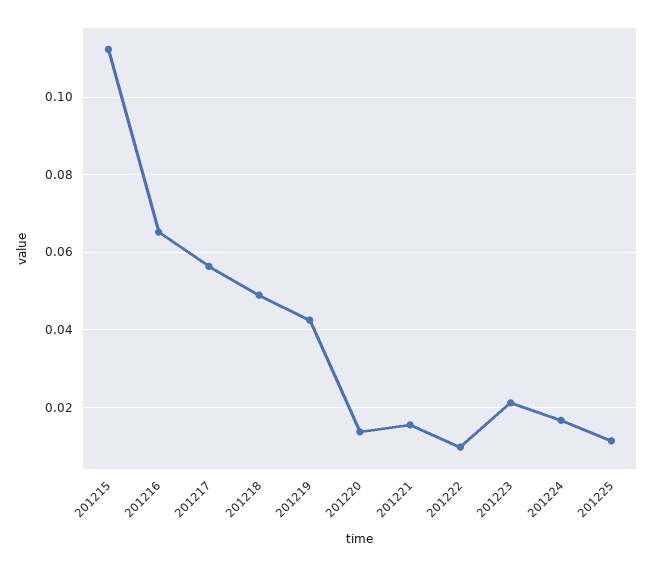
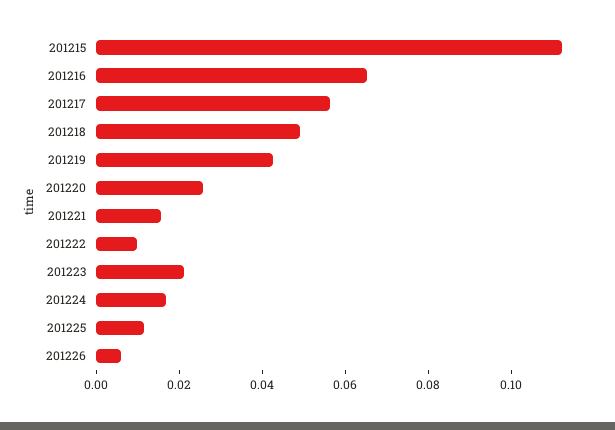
201220: 0.014 -> 0.025
201226: none -> 0.005

